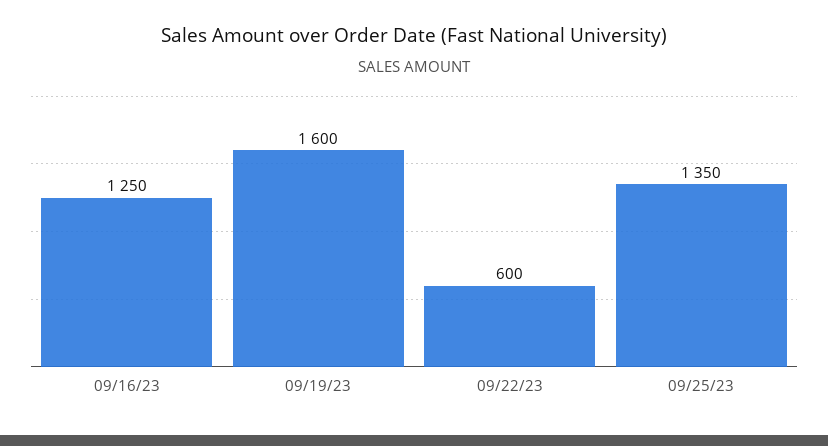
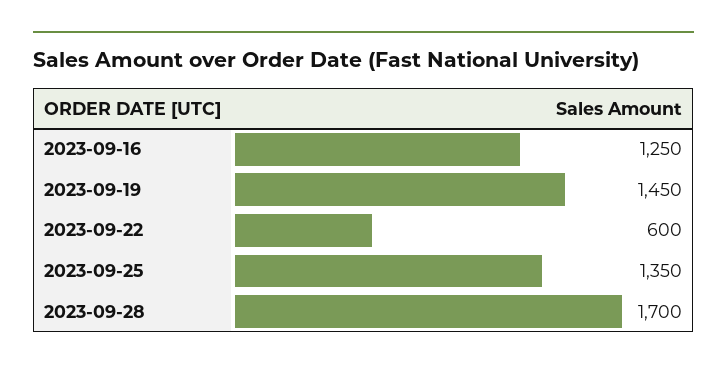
09/19/23: 1600 -> 1450
2023-09-28: none -> 1700

